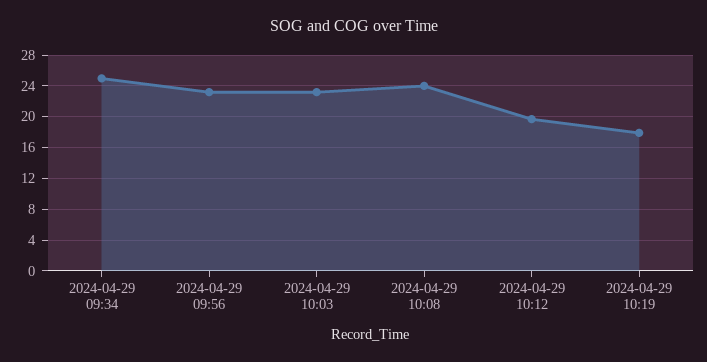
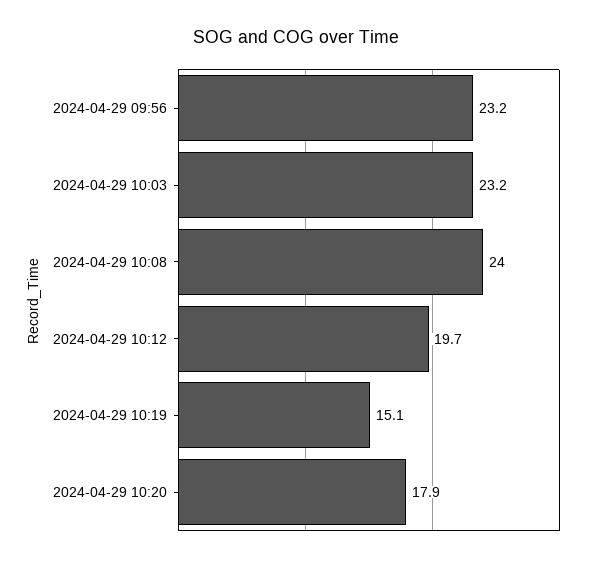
2024-04-29 09:34: 25 -> none
2024-04-29 10:19: 18 -> 15.1
2024-04-29 10:20: none -> 17.9

